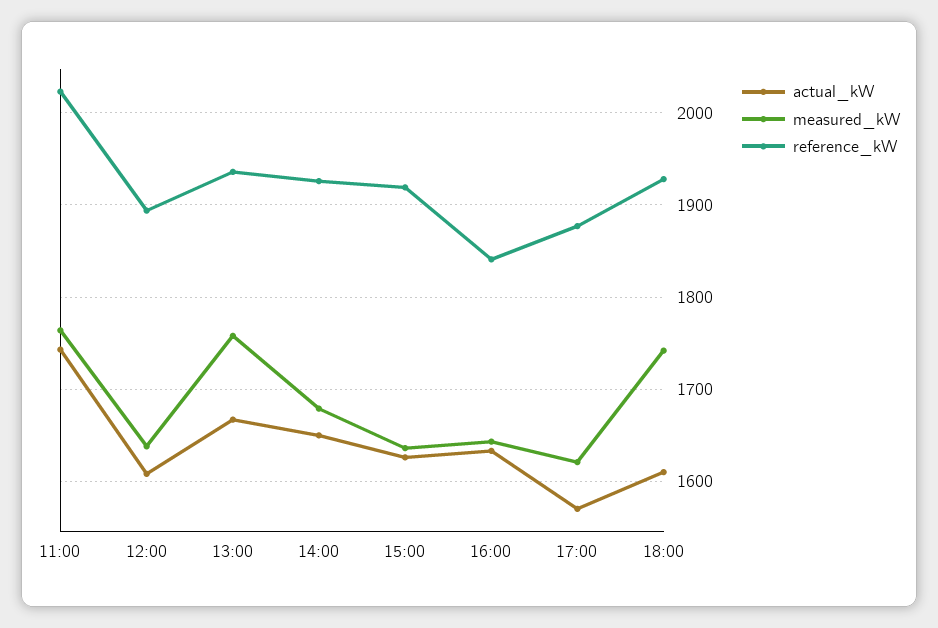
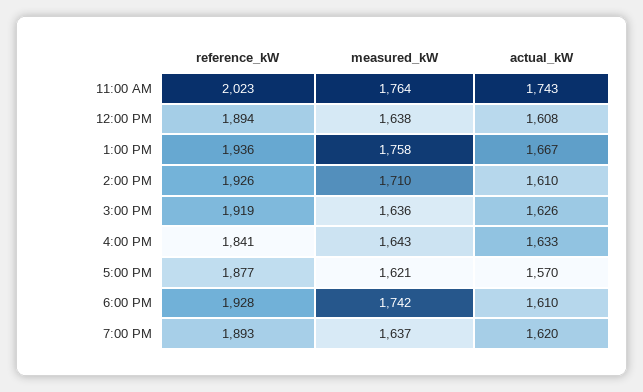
actual_kW, 14:00: 1650 -> 1610
measured_kW, 14:00: 1680 -> 1710
reference_kW, 7:00 PM: none -> 1893
measured_kW, 7:00 PM: none -> 1637
actual_kW, 7:00 PM: none -> 1620

